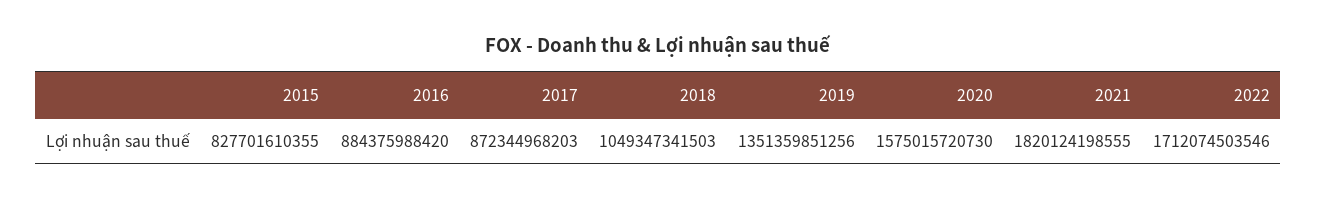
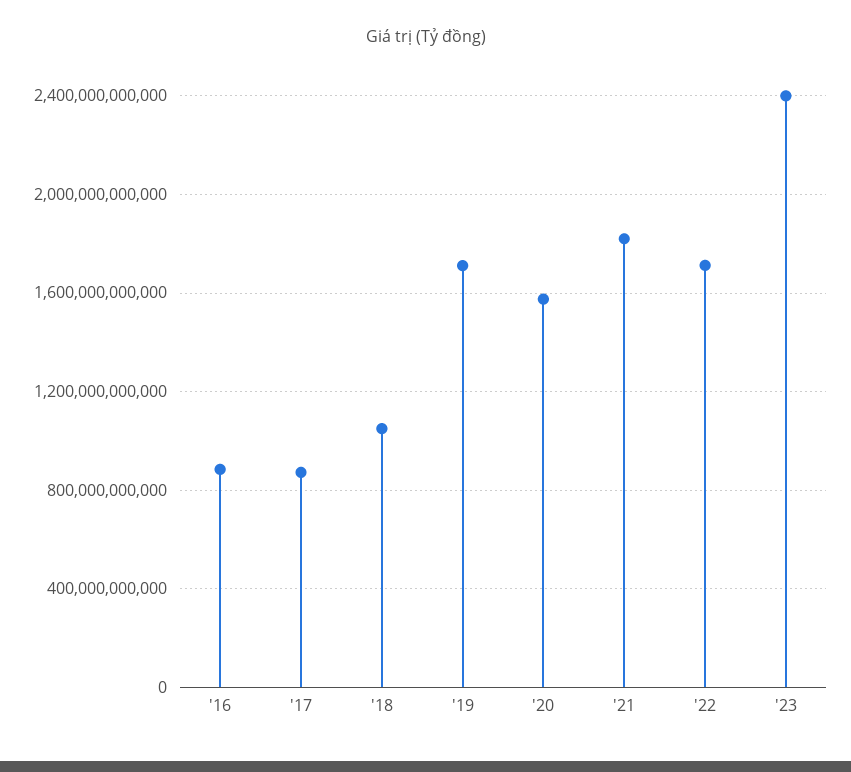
2015: 827701610355 -> none
2019: 1351359851256 -> 1700000000000
'23: none -> 2400000000000

